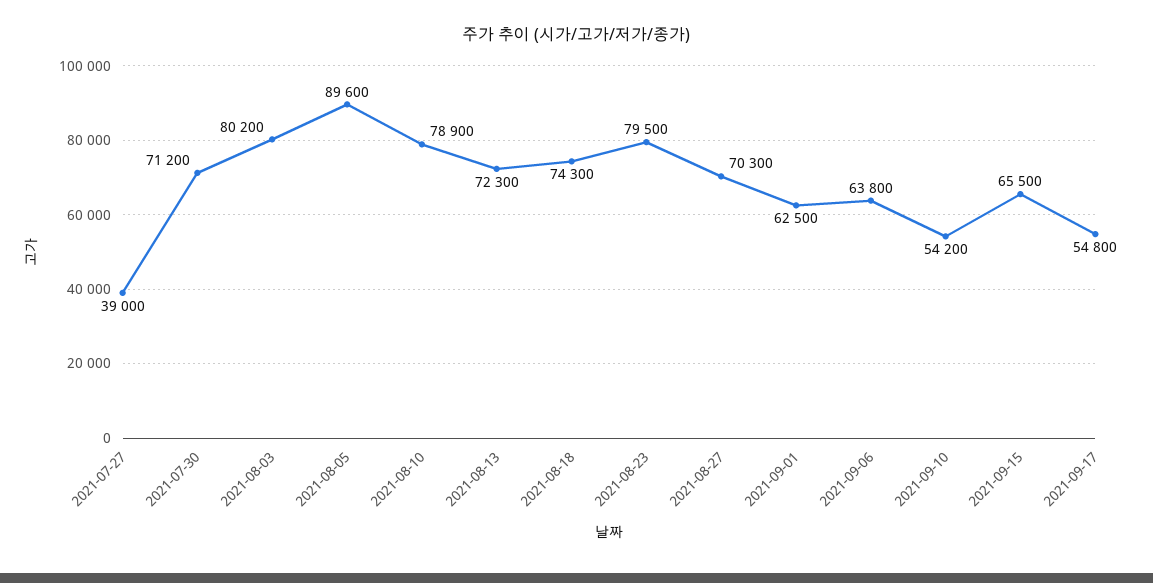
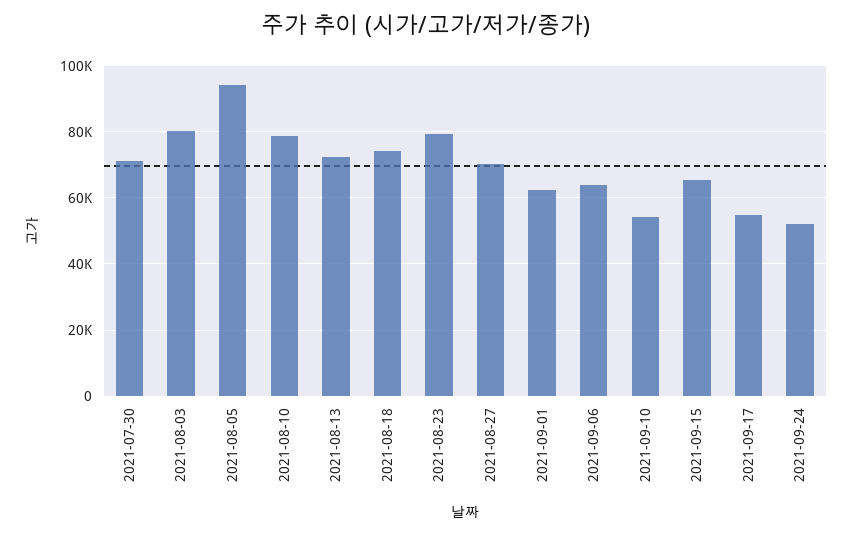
2021-07-27: 39000 -> none
2021-08-05: 89600 -> 94000
2021-09-24: none -> 52000

